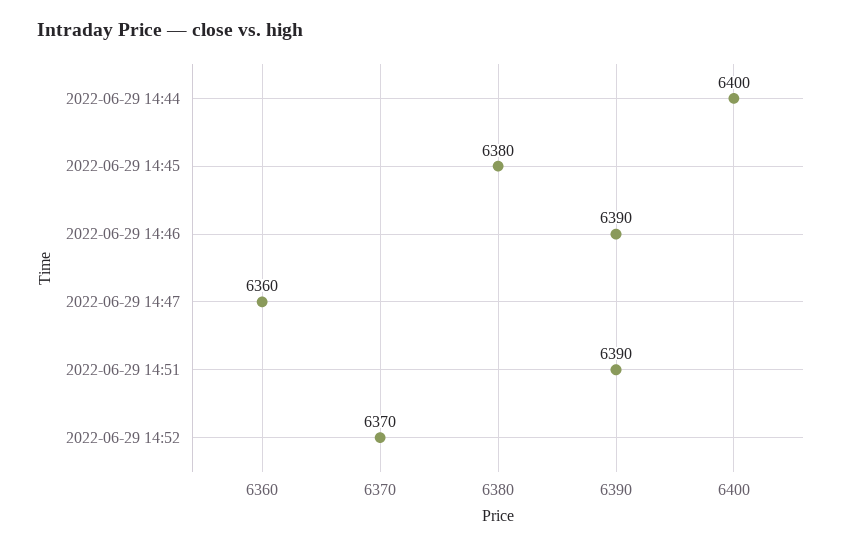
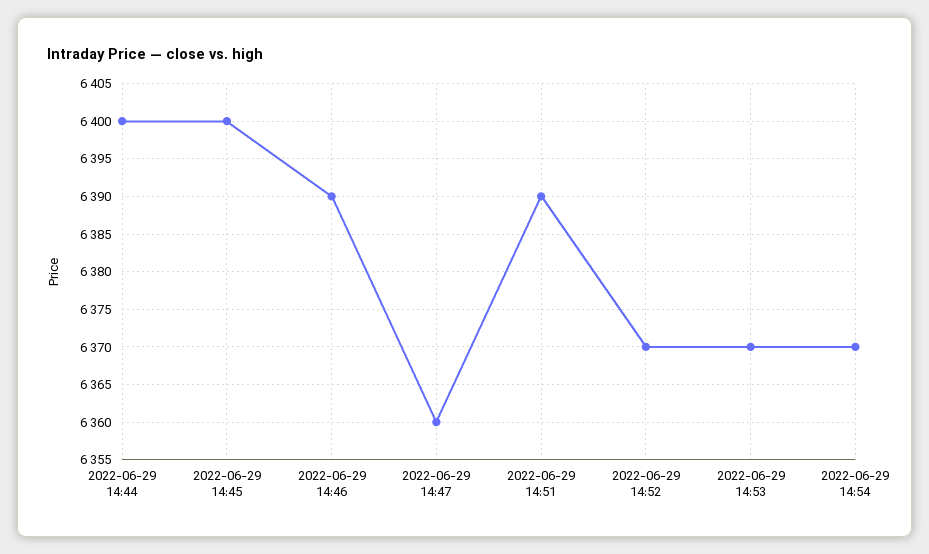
2022-06-29 14:45: 6380 -> 6400
2022-06-29 14:53: none -> 6370
2022-06-29 14:54: none -> 6370

